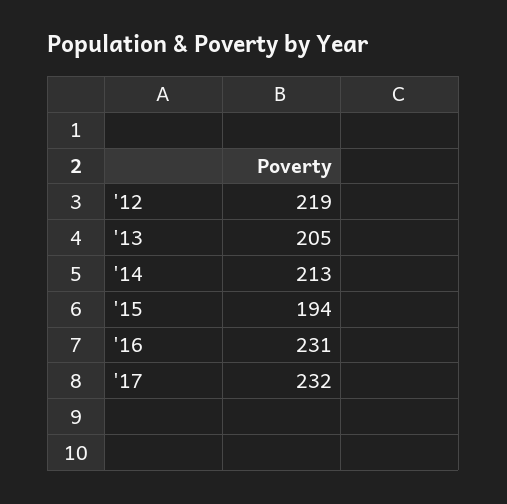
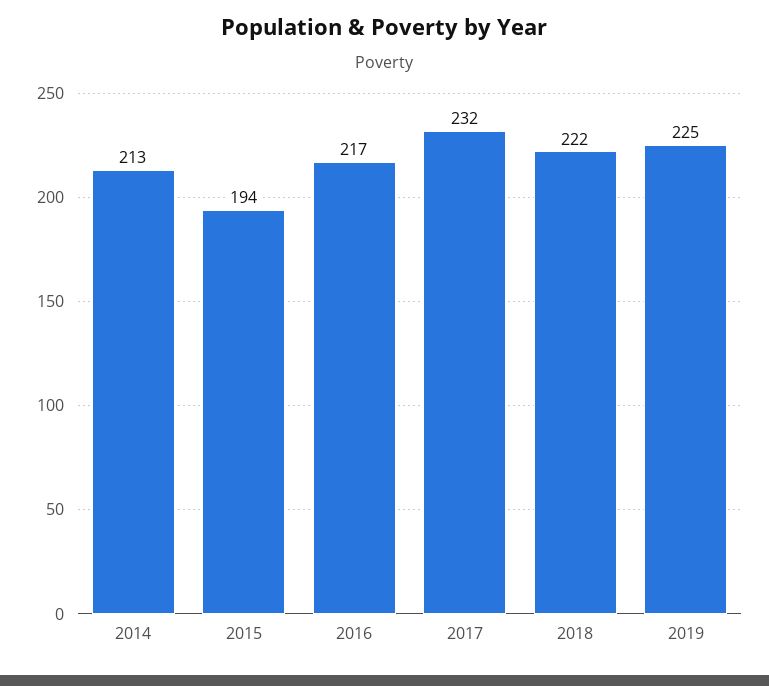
'12: 219 -> none
'13: 205 -> none
'16: 231 -> 217
2018: none -> 222
2019: none -> 225

